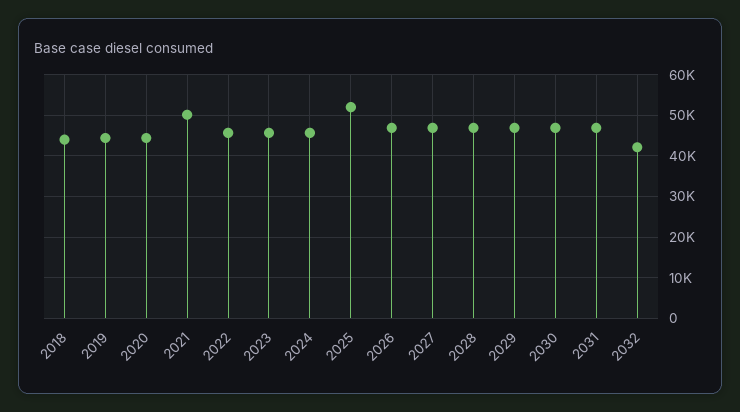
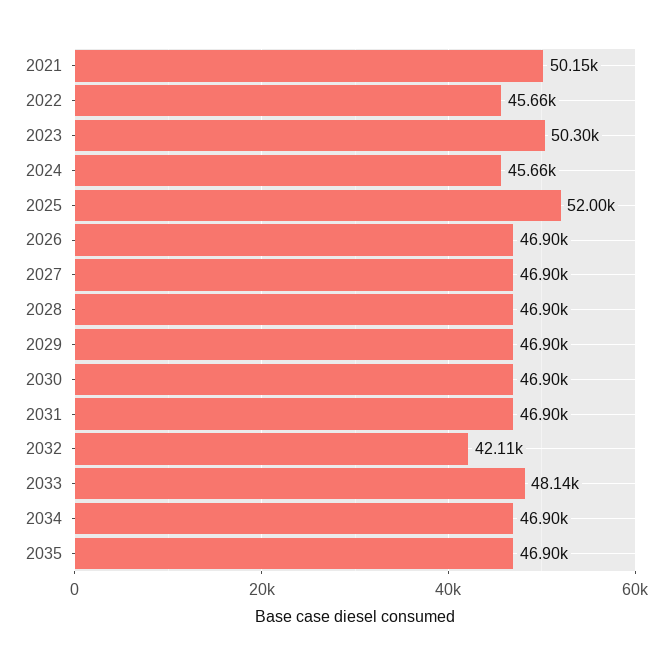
2018: 44000 -> none
2019: 44000 -> none
2020: 44000 -> none
2023: 46000 -> 50300
2033: none -> 48140
2034: none -> 46900
2035: none -> 46900

